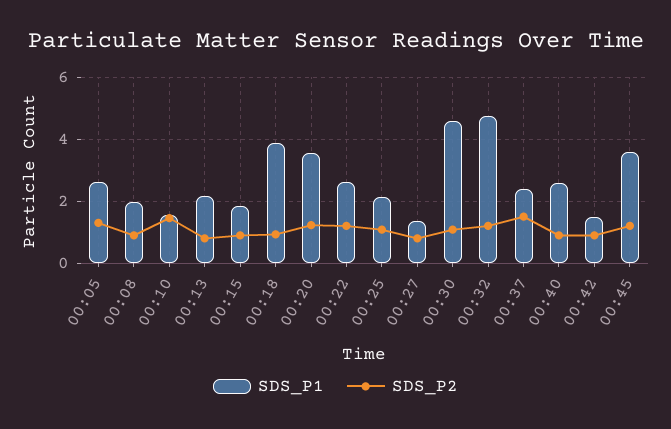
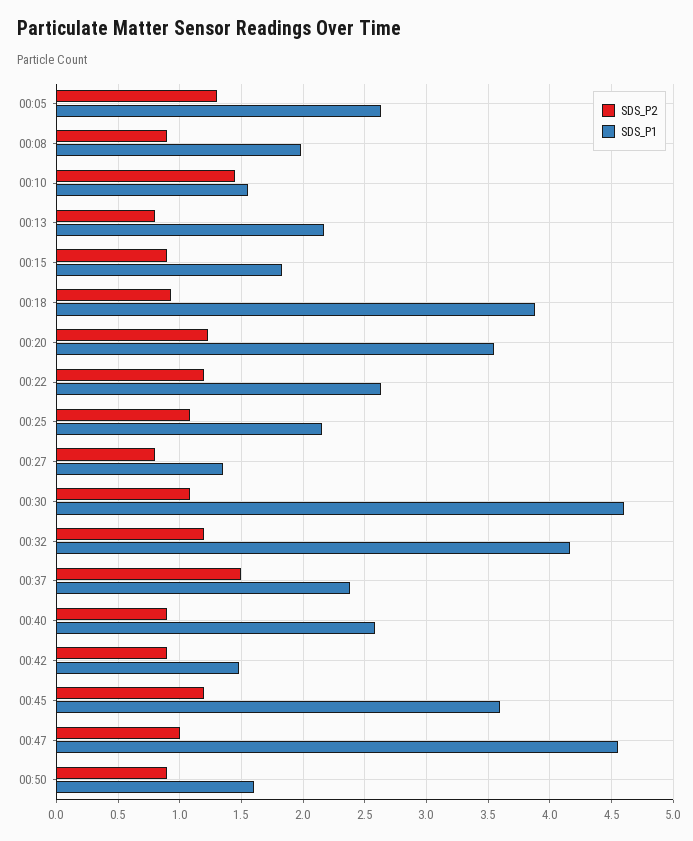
SDS_P1, 00:32: 4.8 -> 4.15
SDS_P2, 00:47: none -> 1
SDS_P1, 00:47: none -> 4.55
SDS_P2, 00:50: none -> 0.9
SDS_P1, 00:50: none -> 1.6

